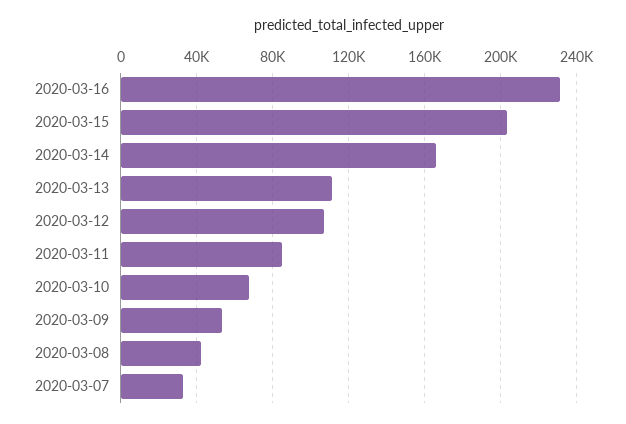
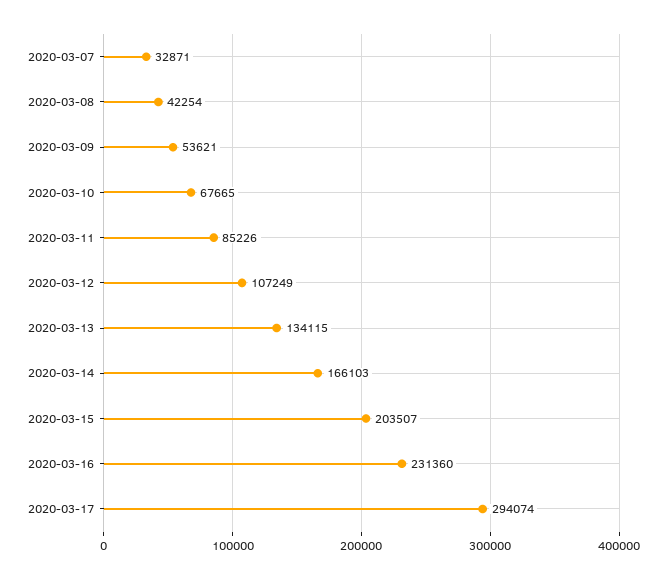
2020-03-13: 110000 -> 134115
2020-03-17: none -> 294074

